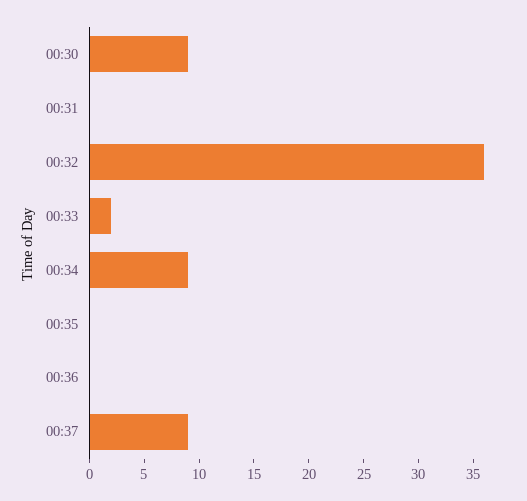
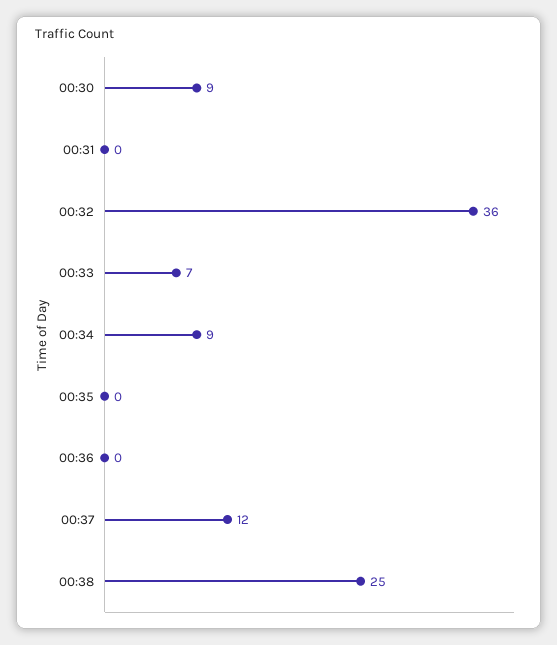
00:33: 2 -> 7
00:37: 9 -> 12
00:38: none -> 25

